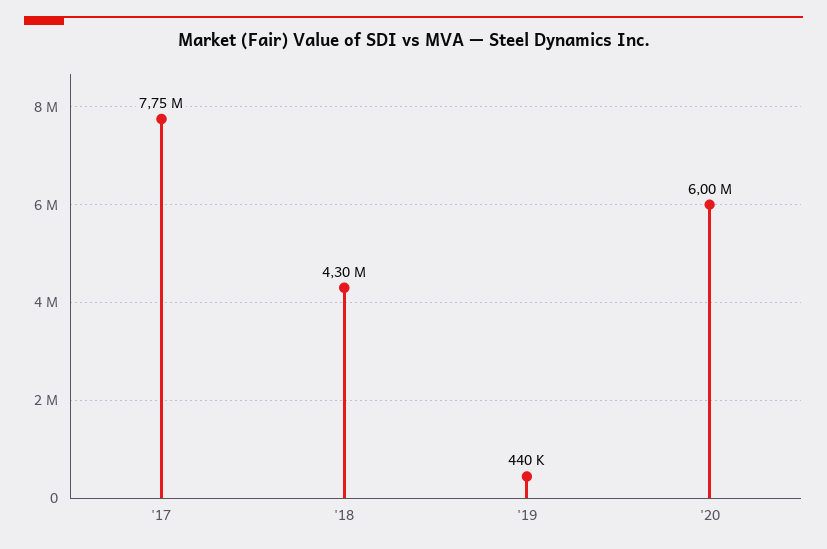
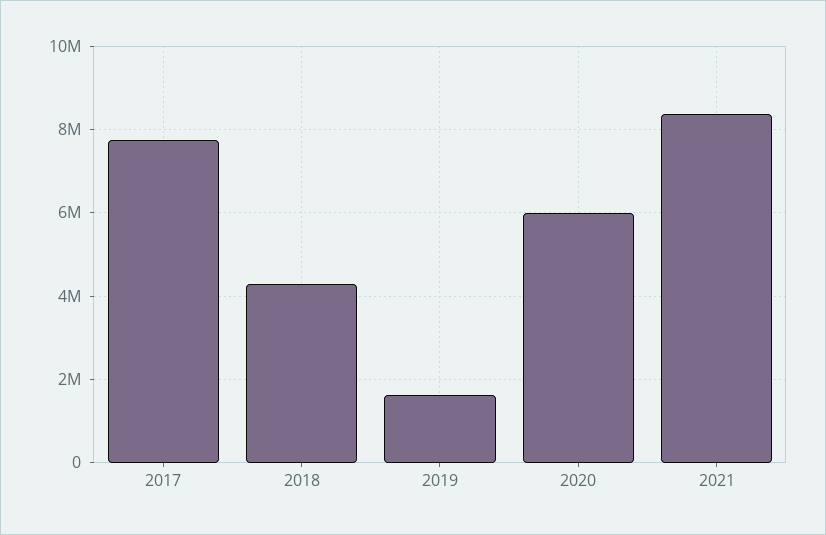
'19: 440000 -> 1600000
2021: none -> 8400000

